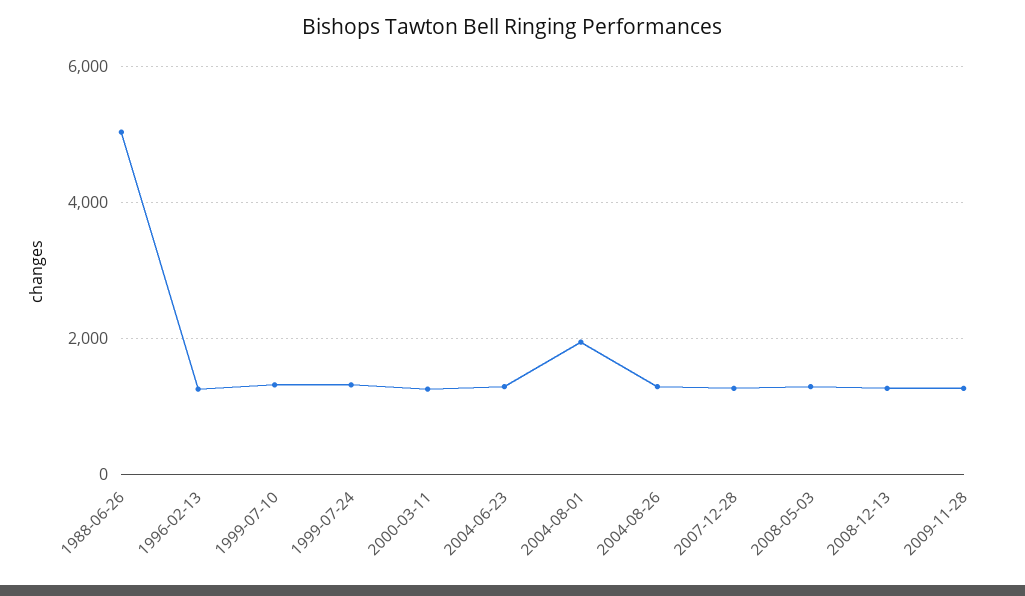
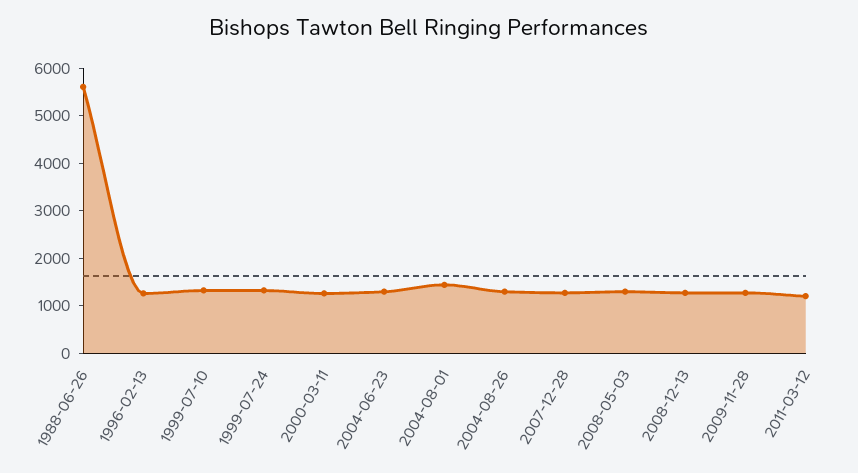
1988-06-26: 5000 -> 5600
2004-08-01: 2000 -> 1400
2011-03-12: none -> 1200

